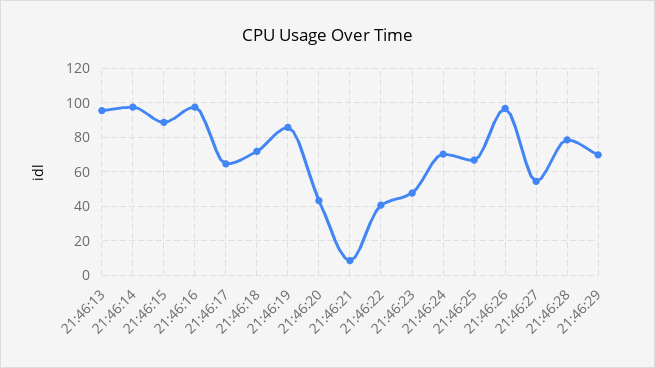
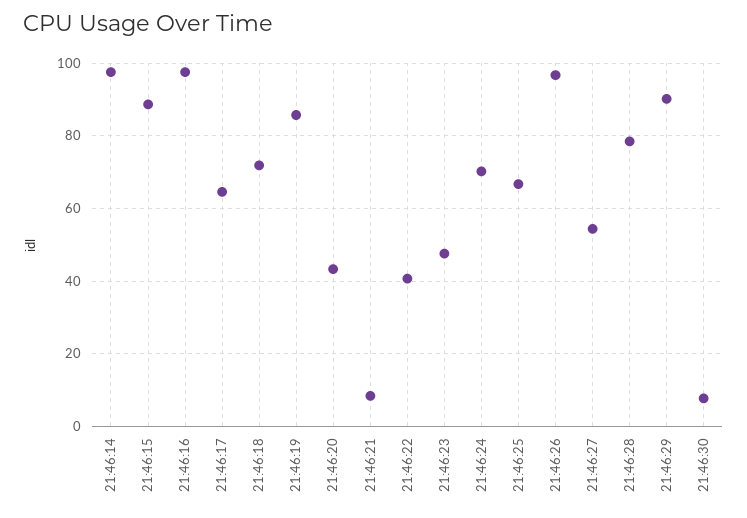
21:46:13: 95 -> none
21:46:29: 70 -> 90
21:46:30: none -> 8

